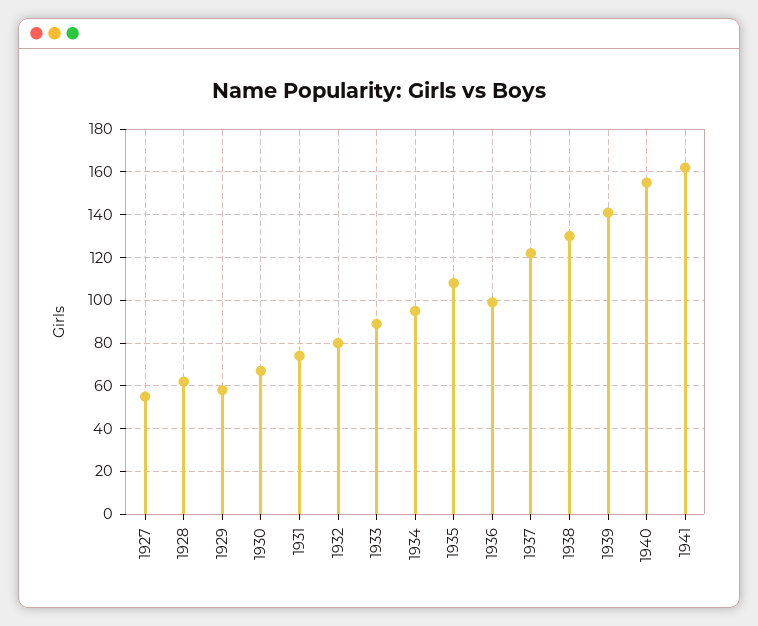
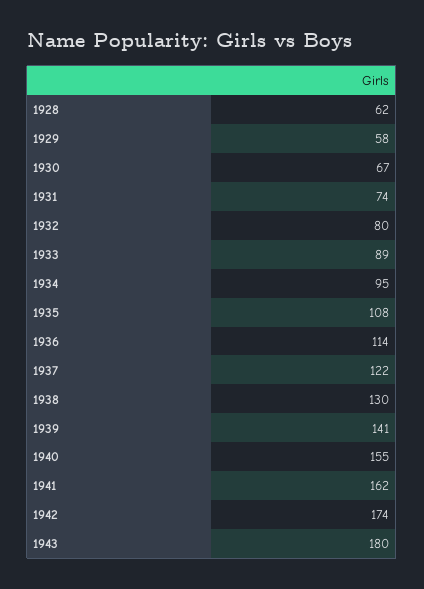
1927: 55 -> none
1936: 100 -> 114
1942: none -> 174
1943: none -> 180

